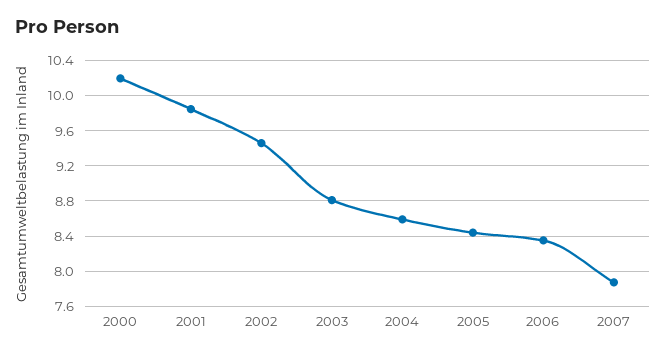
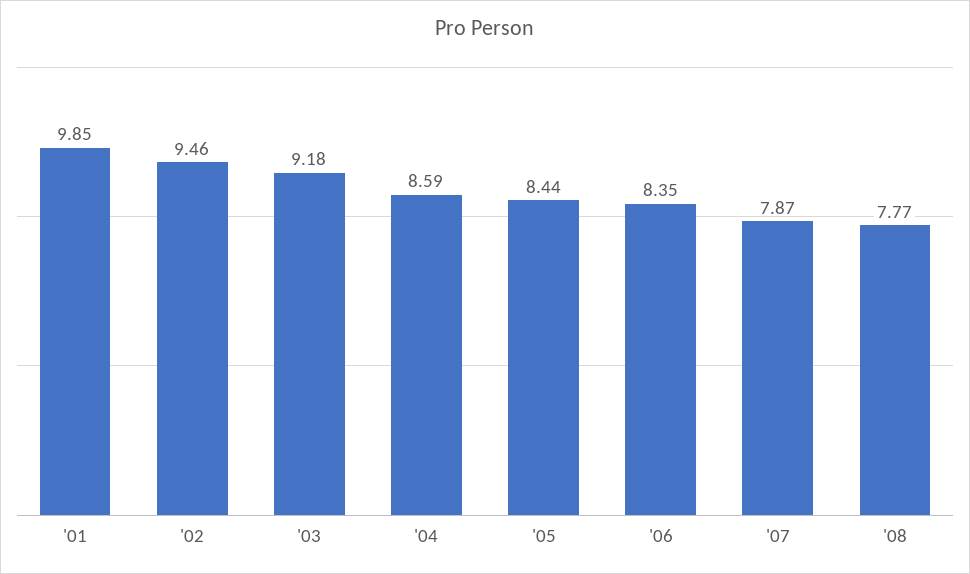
2000: 10.2 -> none
2003: 8.8 -> 9.18
'08: none -> 7.77

